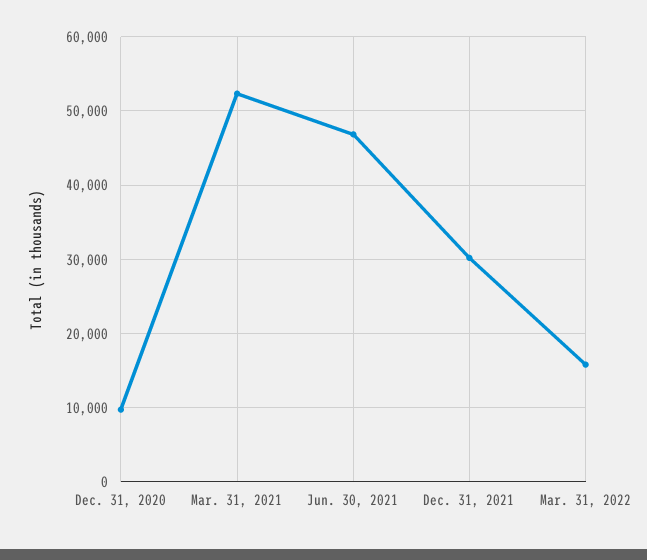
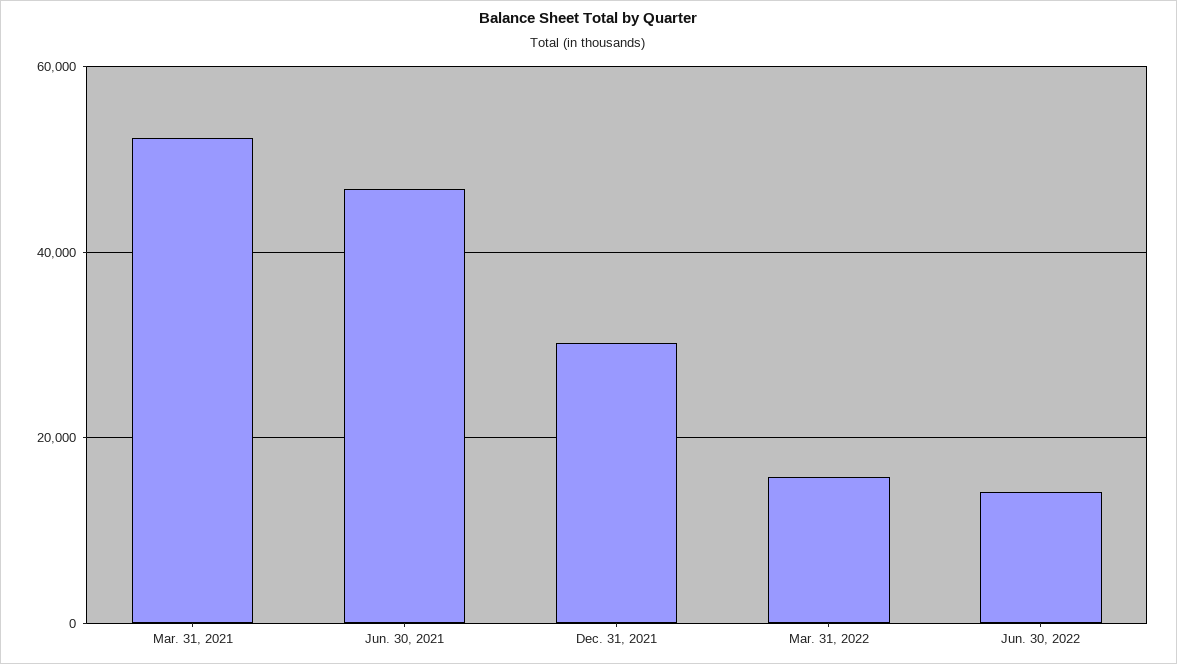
Dec. 31, 2020: 10000 -> none
Jun. 30, 2022: none -> 14000

